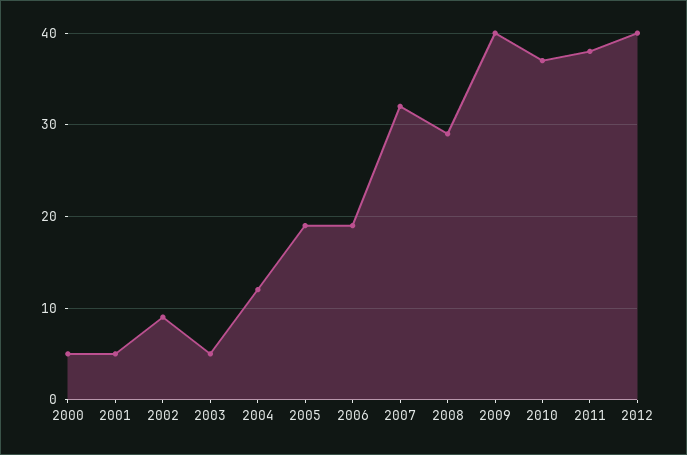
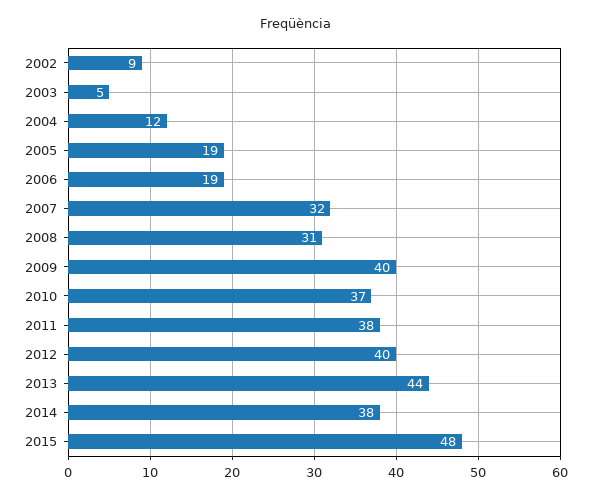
2000: 5 -> none
2001: 5 -> none
2008: 29 -> 31
2013: none -> 44
2014: none -> 38
2015: none -> 48

